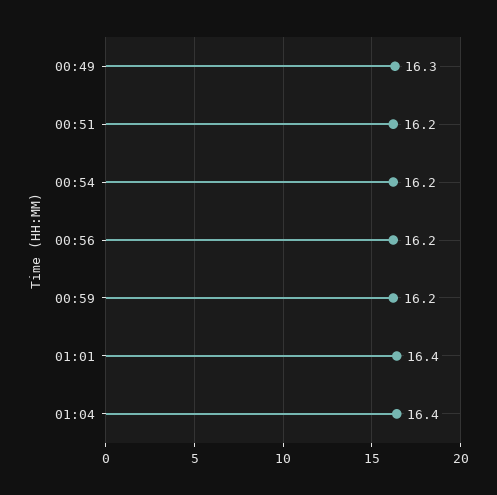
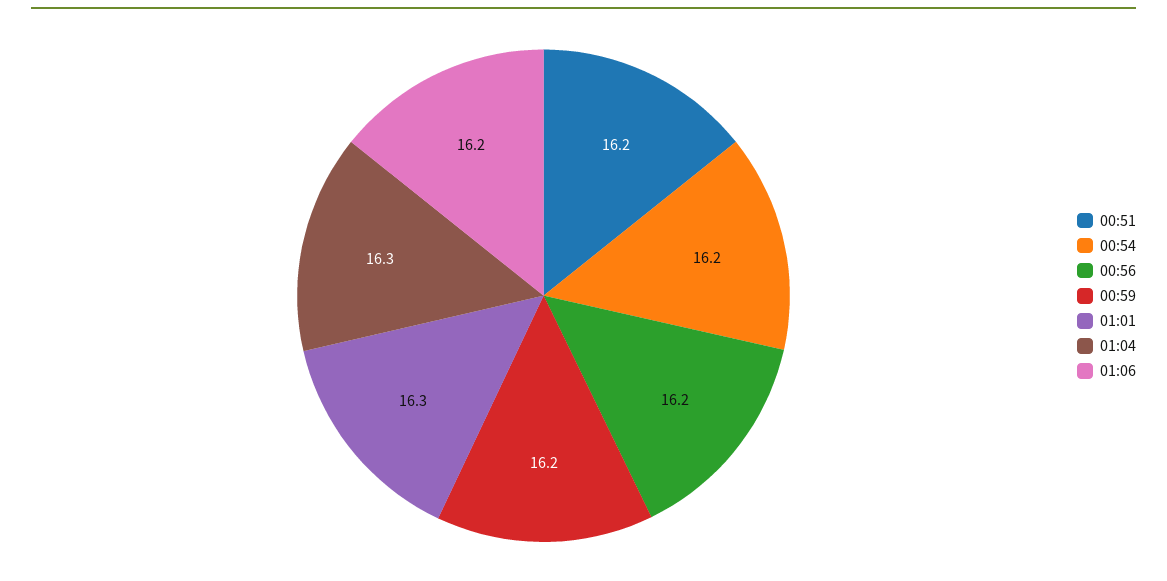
00:49: 16.3 -> none
01:01: 16.4 -> 16.3
01:04: 16.4 -> 16.3
01:06: none -> 16.2

